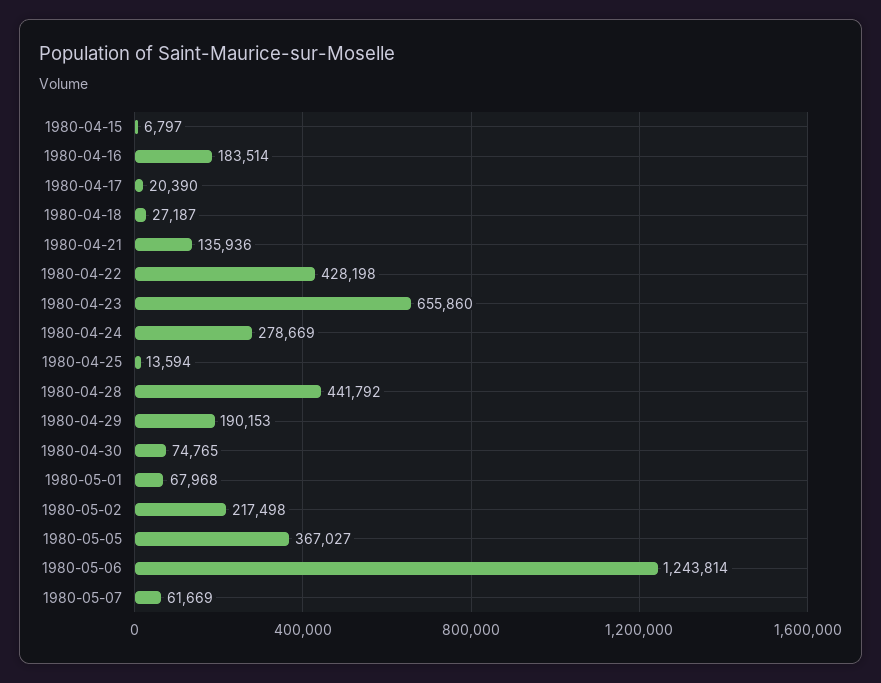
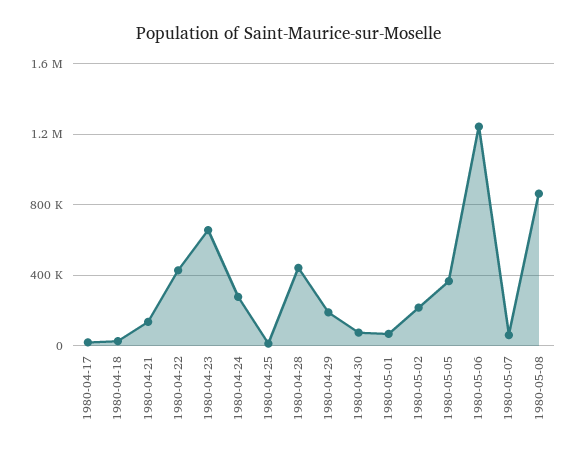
1980-04-15: 6797 -> none
1980-04-16: 183514 -> none
1980-05-08: none -> 850000

